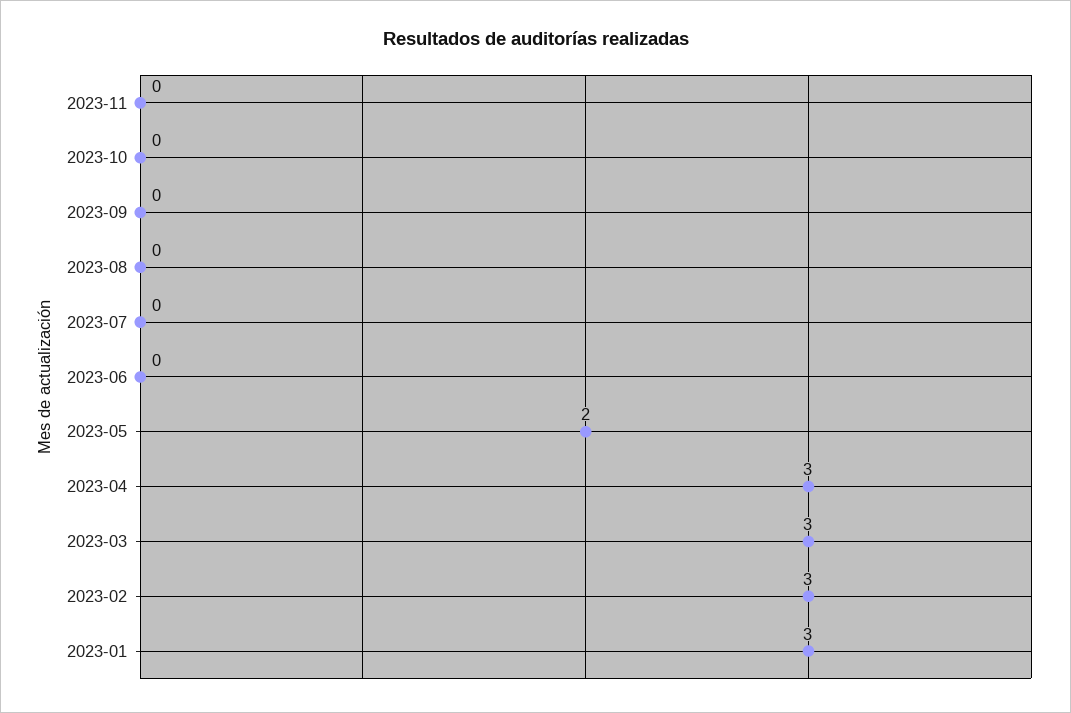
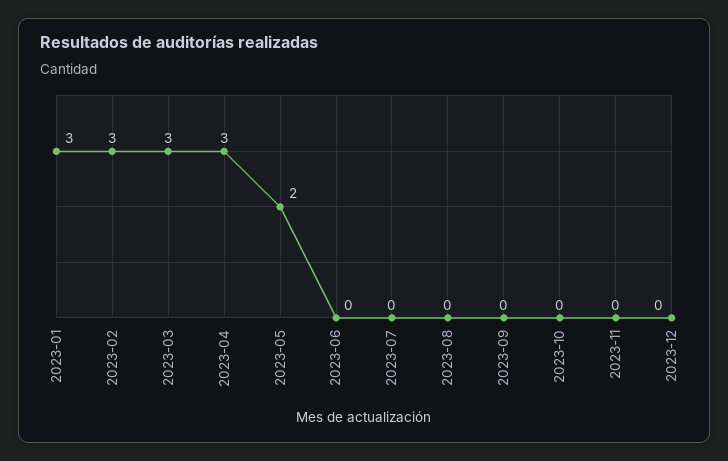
2023-12: none -> 0

